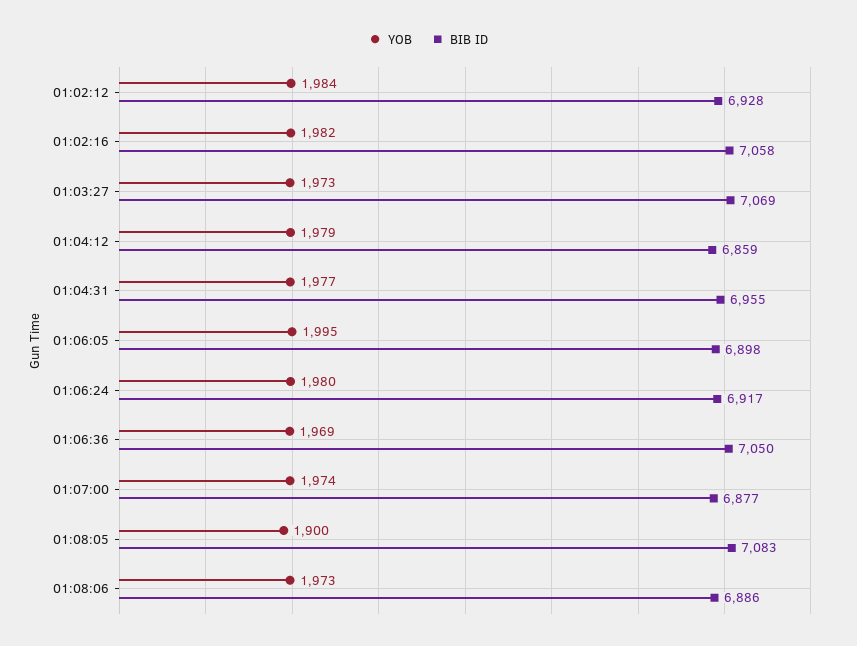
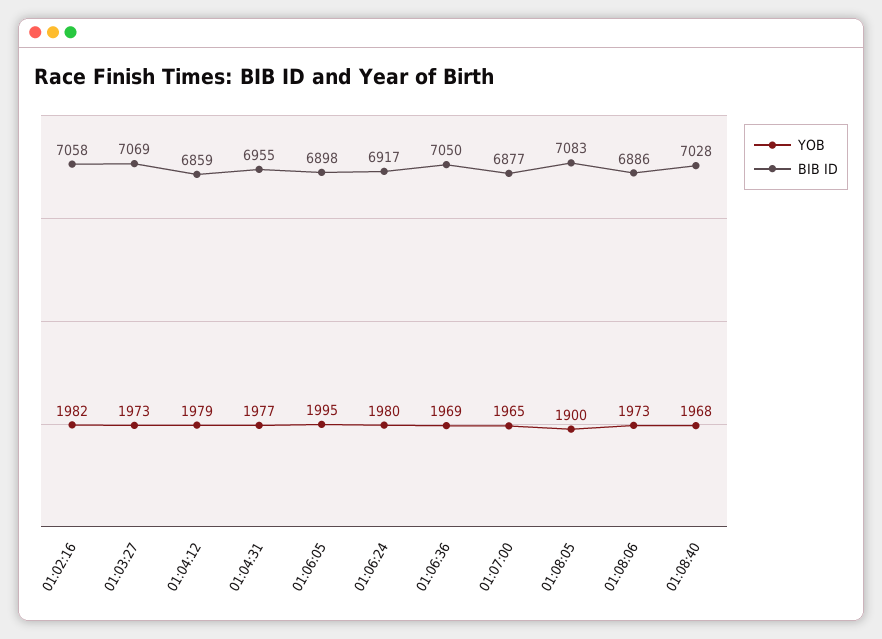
YOB, 01:02:12: 1984 -> none
BIB ID, 01:02:12: 6928 -> none
YOB, 01:07:00: 1974 -> 1965
YOB, 01:08:40: none -> 1968
BIB ID, 01:08:40: none -> 7028

